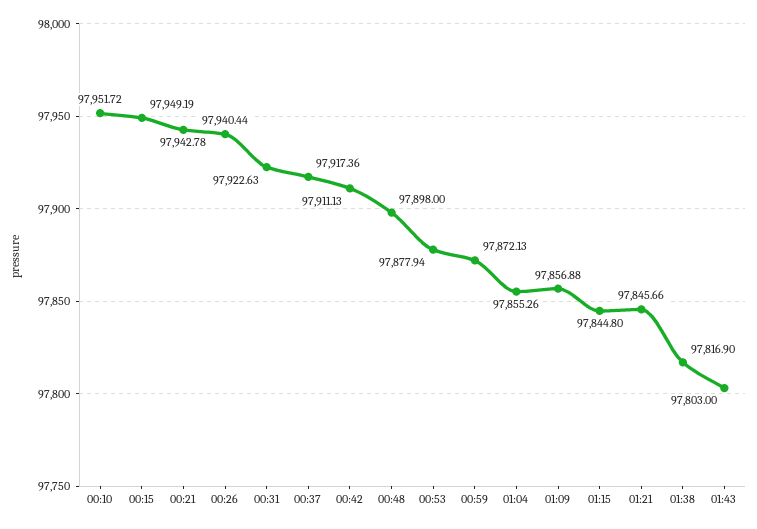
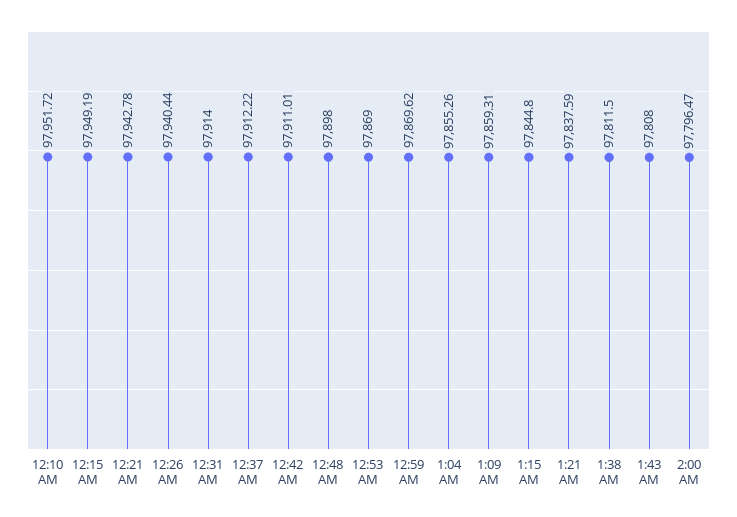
00:31: 97922.63 -> 97914
00:37: 97917.36 -> 97912.22
00:42: 97911.13 -> 97911.01
00:53: 97877.94 -> 97869
00:59: 97872.13 -> 97869.62
01:09: 97856.88 -> 97859.31
01:21: 97845.66 -> 97837.59
01:38: 97816.9 -> 97811.5
01:43: 97803 -> 97808
2:00 AM: none -> 97796.47

